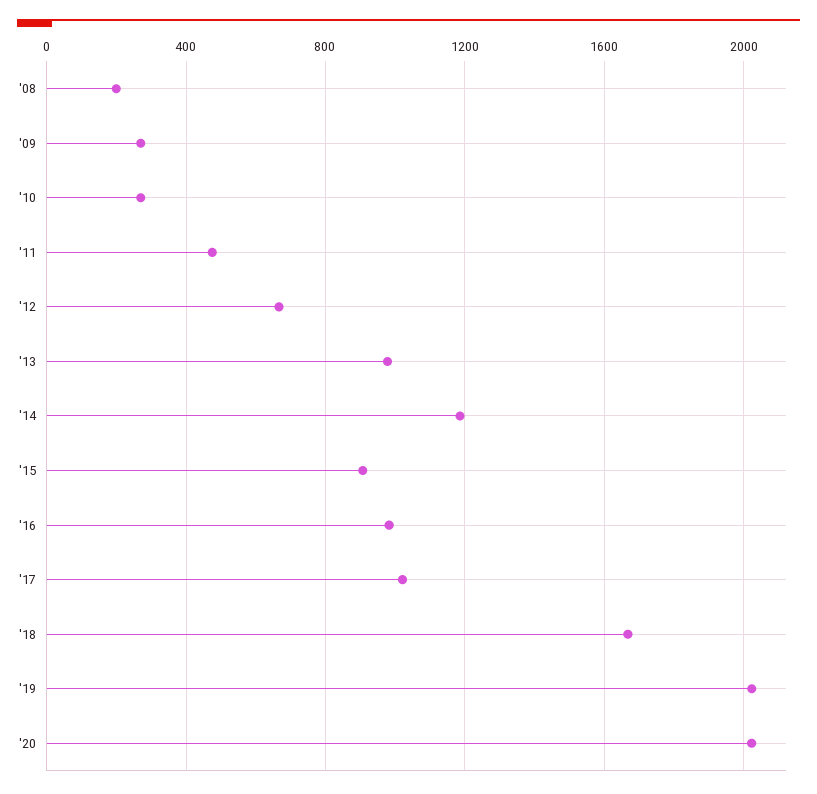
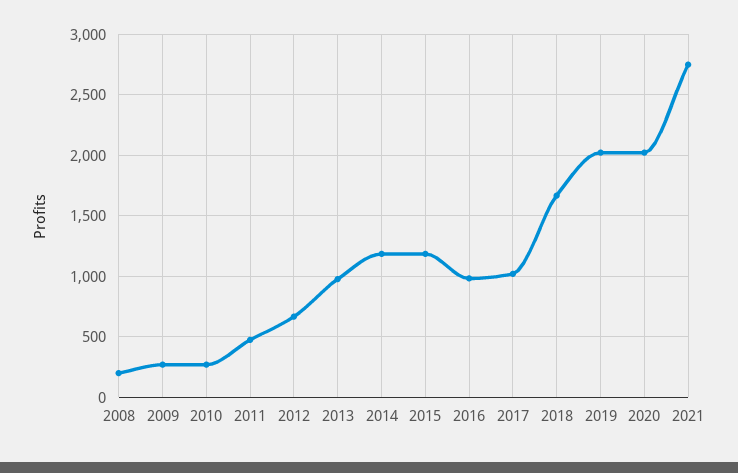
'15: 900 -> 1200
2021: none -> 2750

